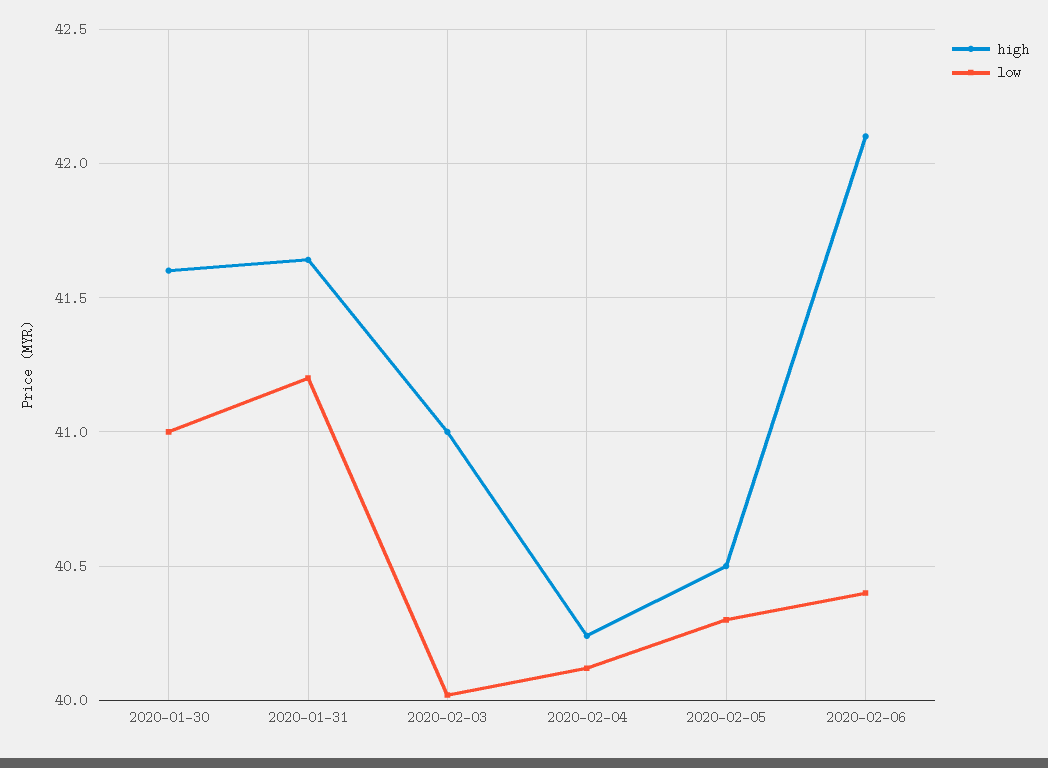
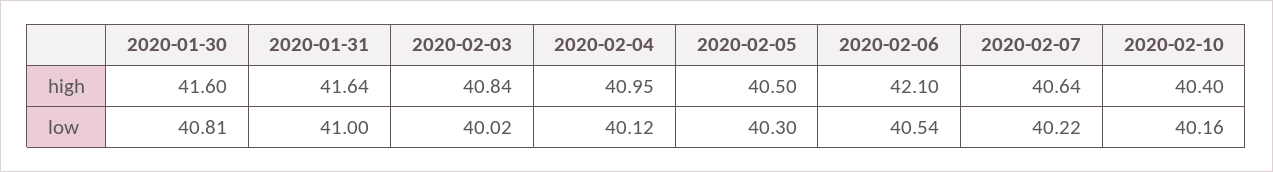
low, 2020-01-30: 41 -> 40.81
low, 2020-01-31: 41.2 -> 41
high, 2020-02-03: 41 -> 40.84
high, 2020-02-04: 40.25 -> 40.95
low, 2020-02-06: 40.4 -> 40.54
high, 2020-02-07: none -> 40.64
high, 2020-02-10: none -> 40.4
low, 2020-02-07: none -> 40.22
low, 2020-02-10: none -> 40.16

